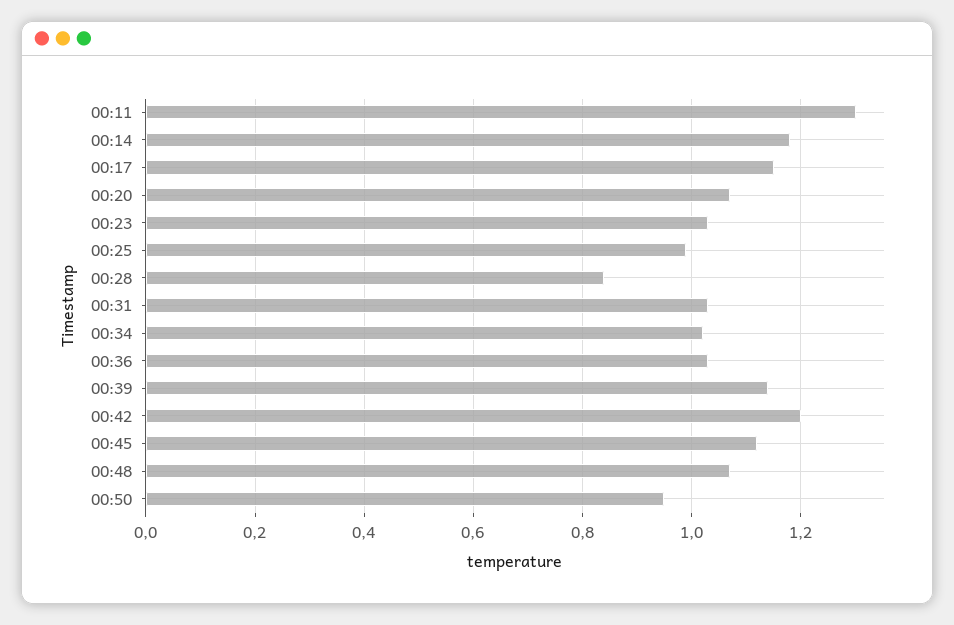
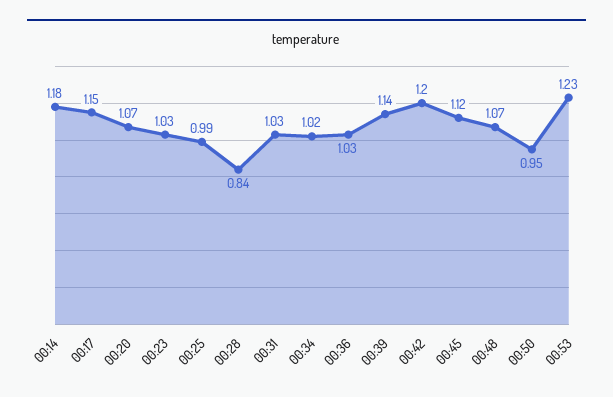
00:11: 1.3 -> none
00:53: none -> 1.23

